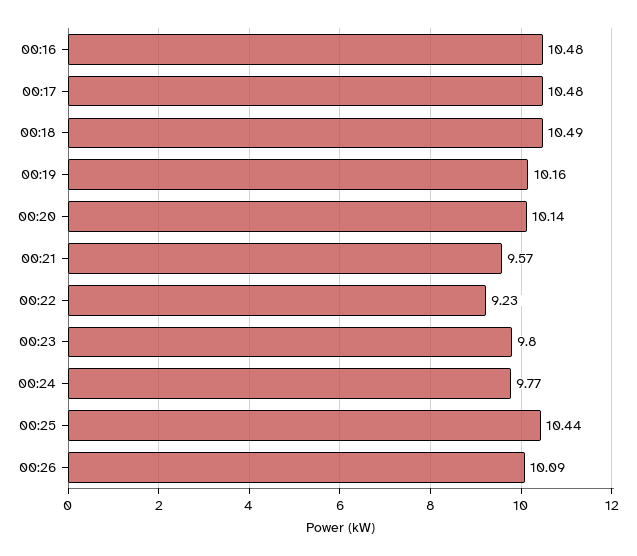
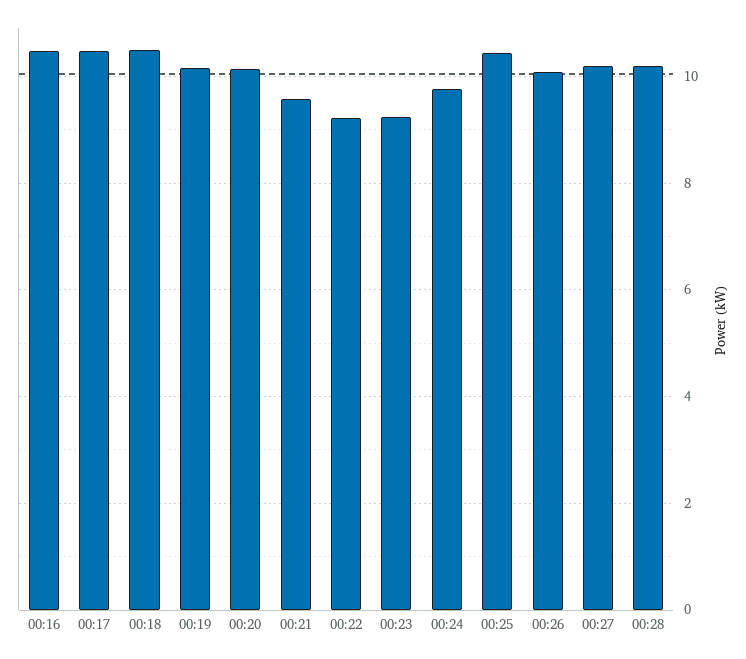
00:23: 9.8 -> 9.2
00:27: none -> 10.2
00:28: none -> 10.2

